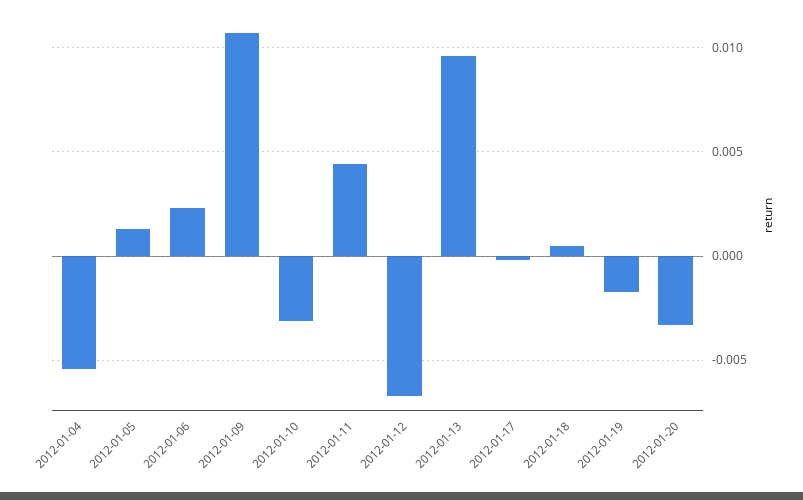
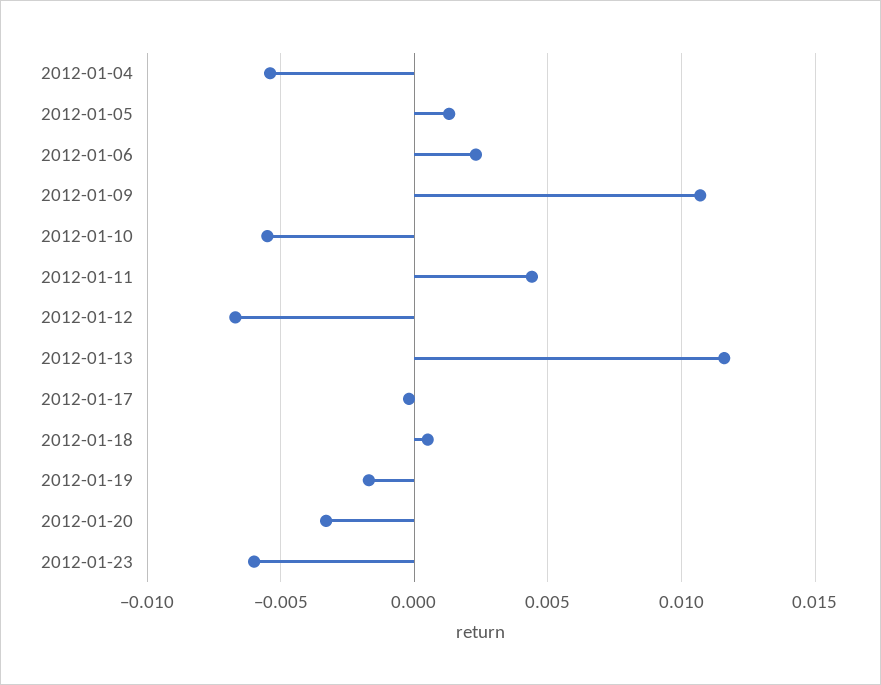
2012-01-10: -0.003 -> -0.0055
2012-01-13: 0.0095 -> 0.0115
2012-01-23: none -> -0.006

